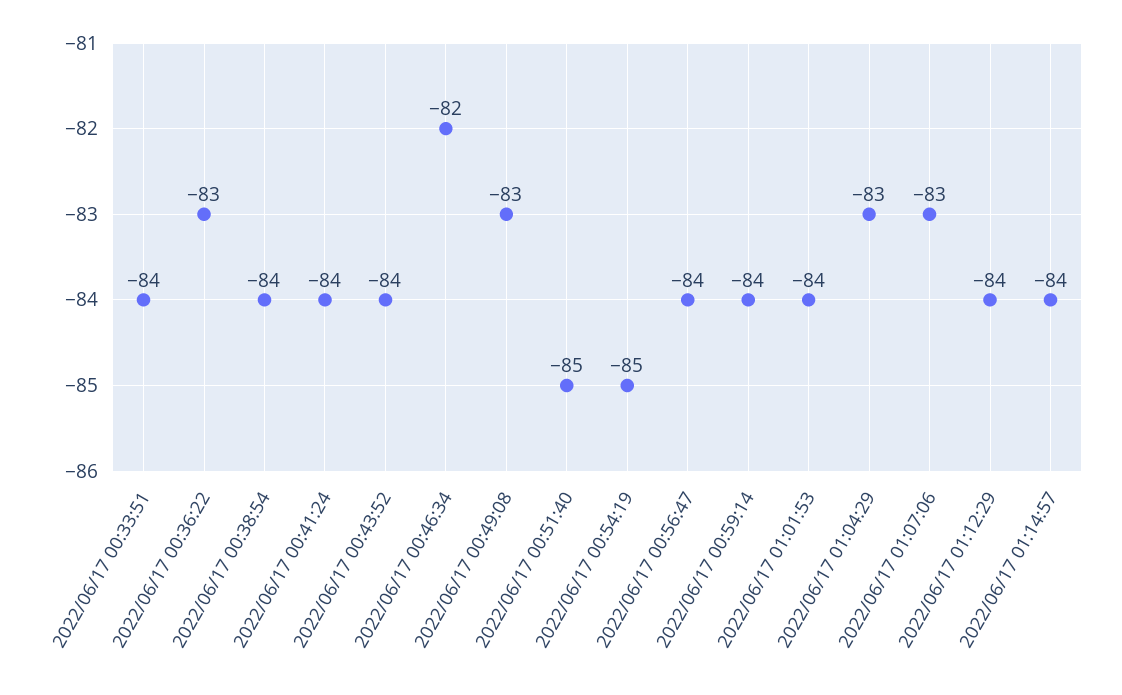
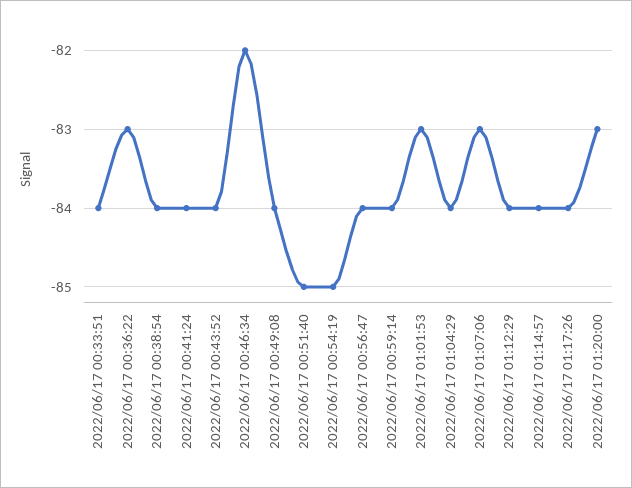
2022/06/17 00:49:08: -83 -> -84
2022/06/17 01:01:53: -84 -> -83
2022/06/17 01:04:29: -83 -> -84
2022/06/17 01:17:26: none -> -84
2022/06/17 01:20:00: none -> -83

